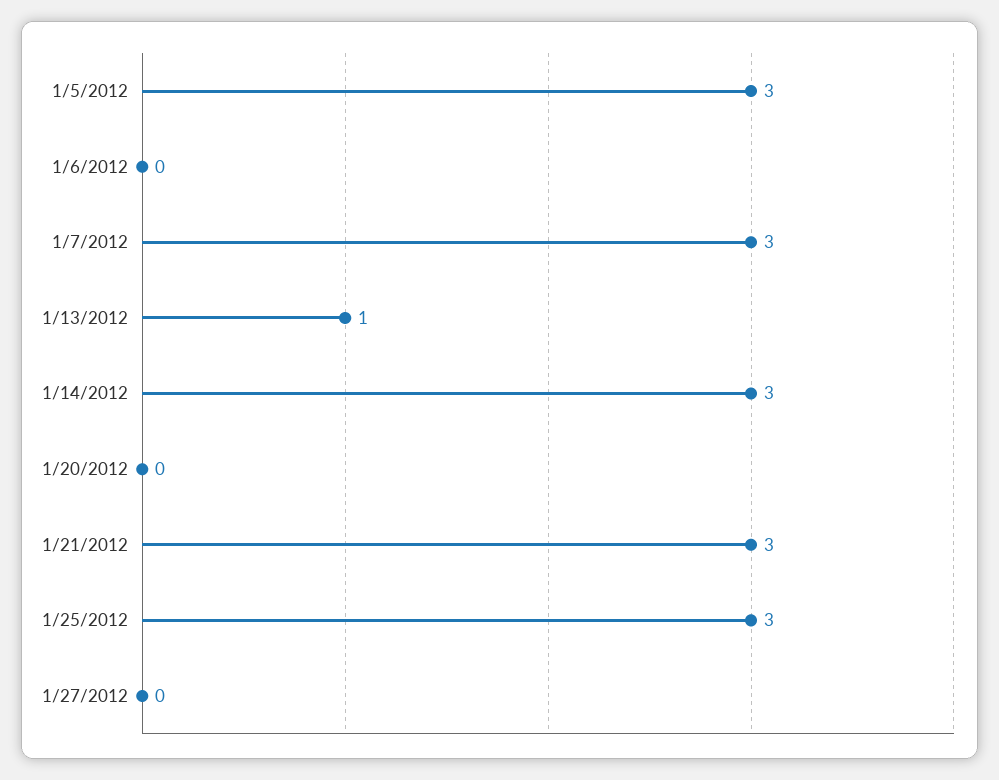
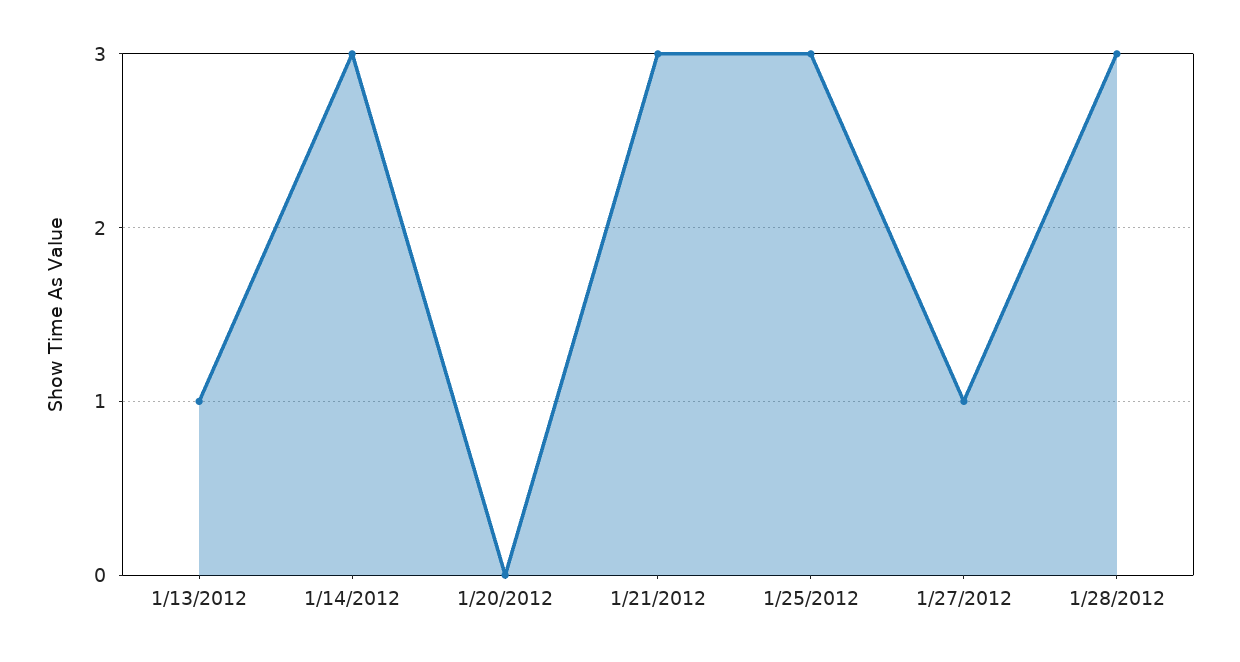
1/5/2012: 3 -> none
1/6/2012: 0 -> none
1/7/2012: 3 -> none
1/27/2012: 0 -> 1
1/28/2012: none -> 3

